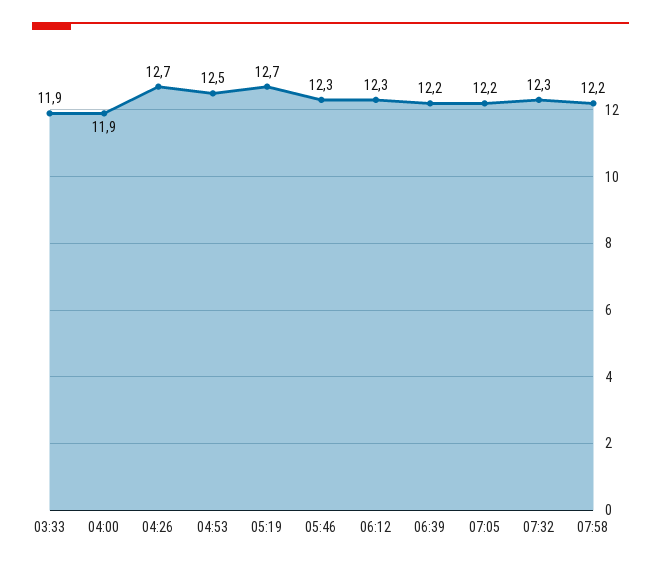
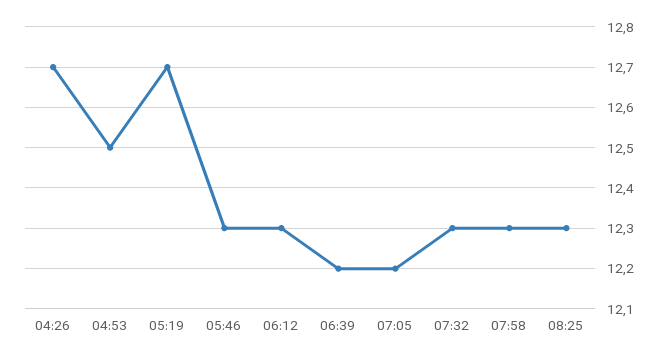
03:33: 11.9 -> none
04:00: 11.9 -> none
07:58: 12.2 -> 12.3
08:25: none -> 12.3

